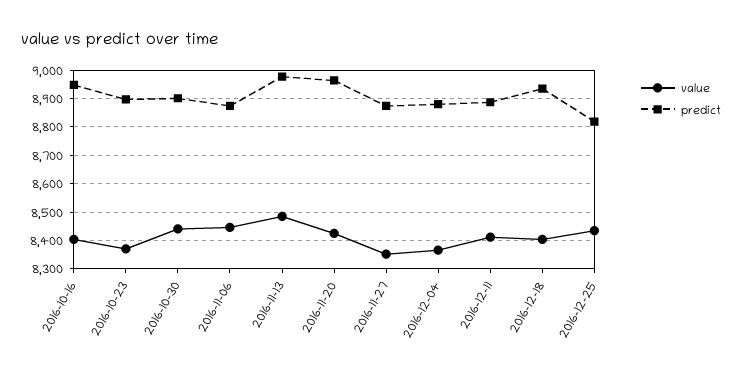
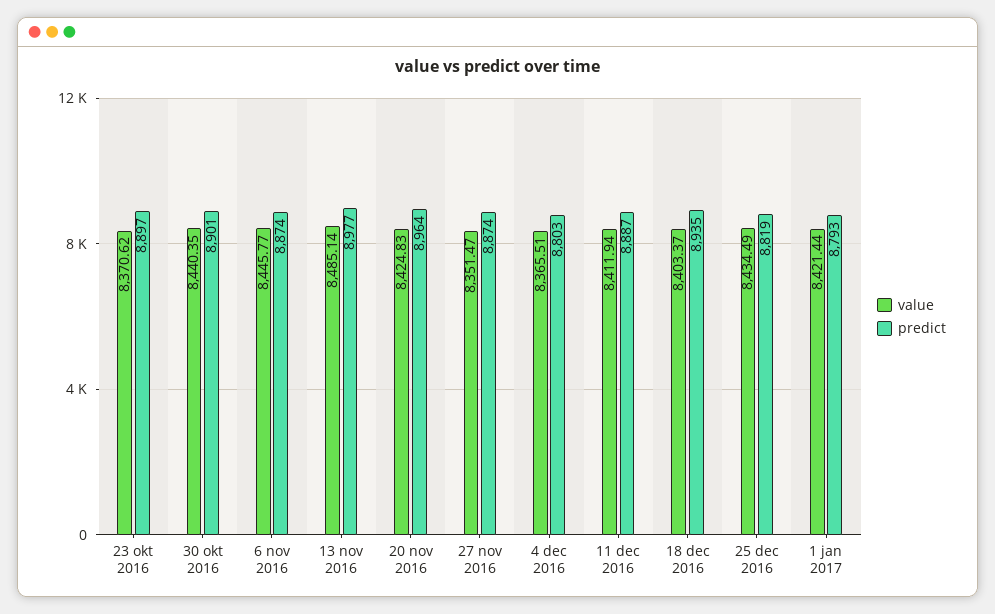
value, 2016-10-16: 8400 -> none
predict, 2016-10-16: 8950 -> none
predict, 2016-12-04: 8875 -> 8803
value, 1 jan 2017: none -> 8421.44
predict, 1 jan 2017: none -> 8793

